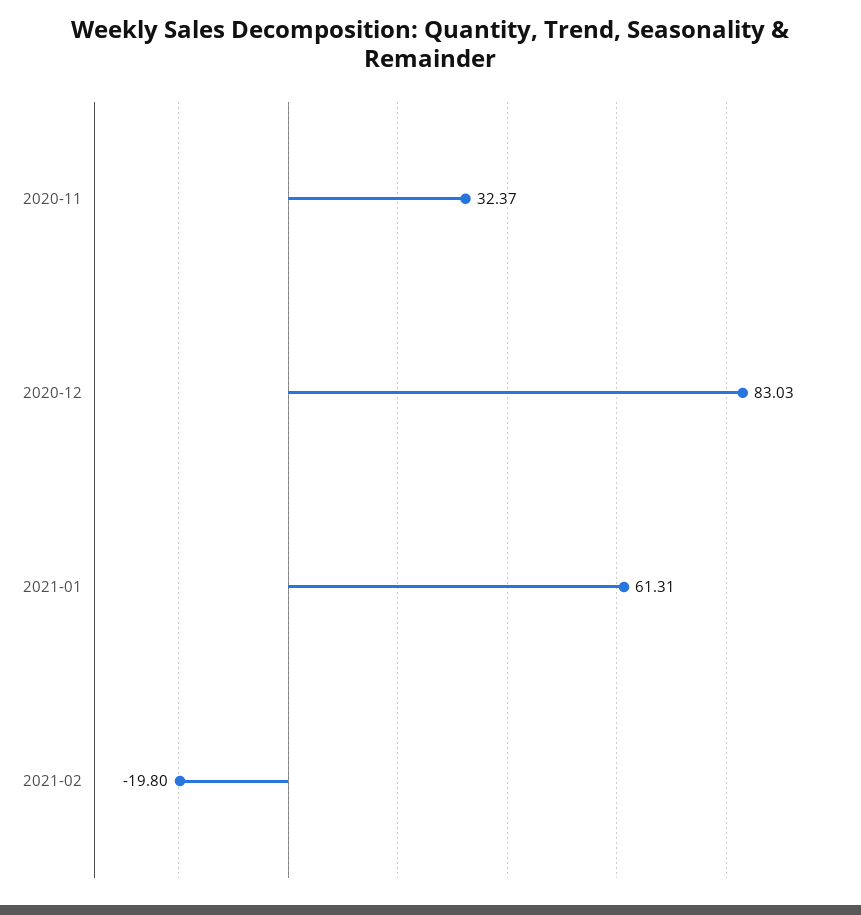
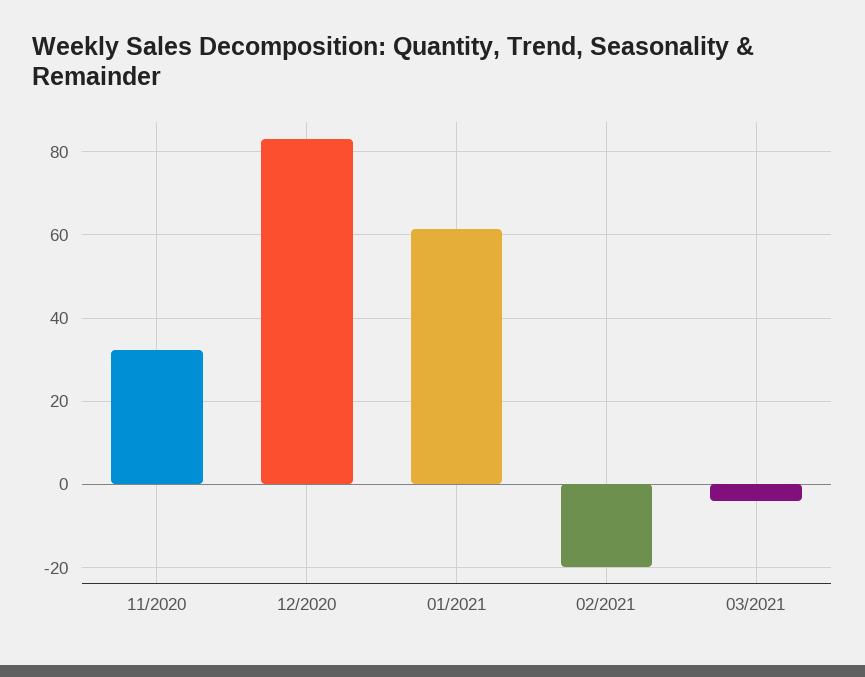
03/2021: none -> -4

